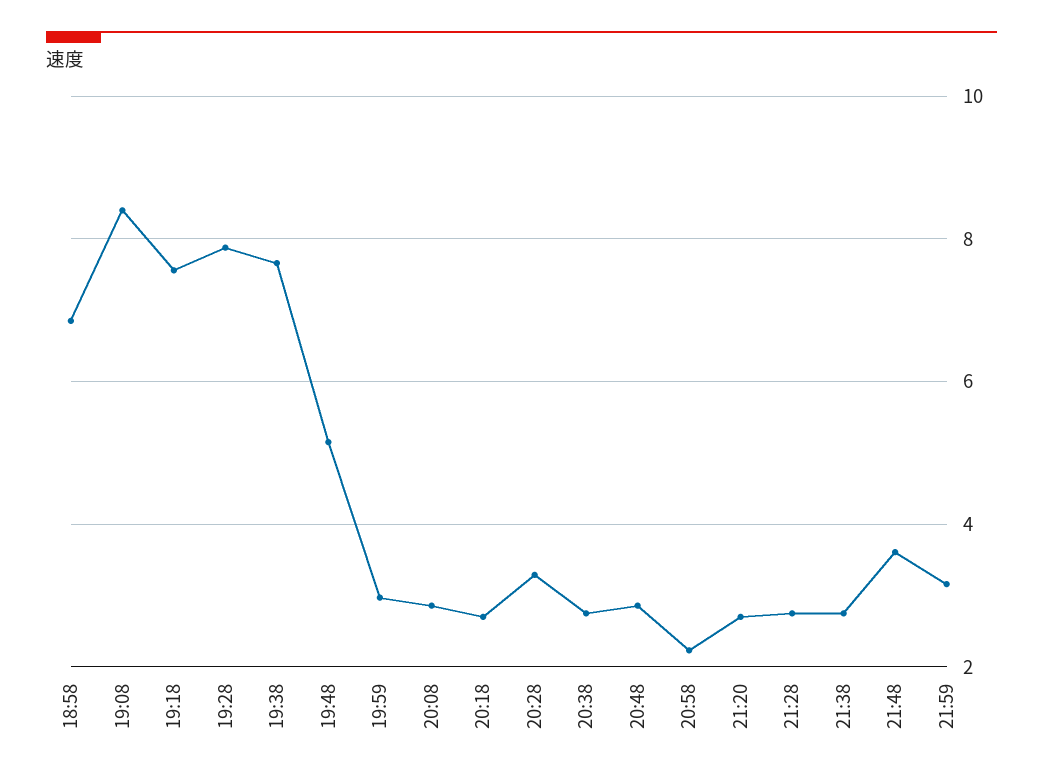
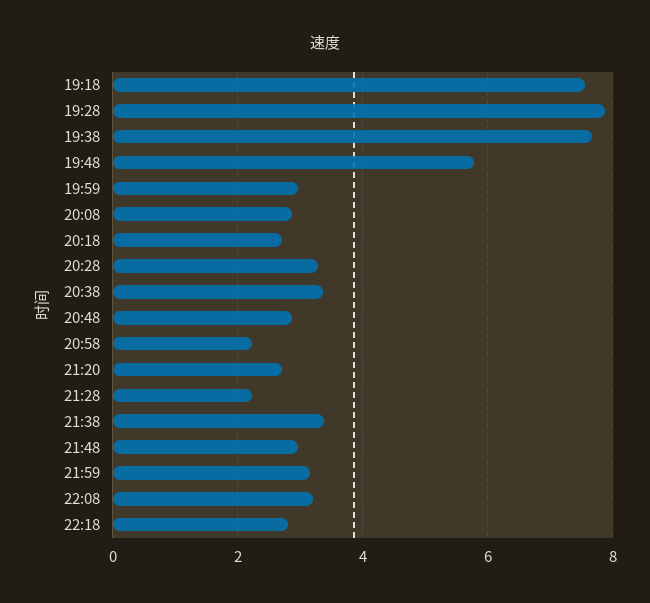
18:58: 6.8 -> none
19:08: 8.4 -> none
19:48: 5.2 -> 5.8
20:38: 2.8 -> 3.4
21:28: 2.8 -> 2.2
21:38: 2.8 -> 3.4
21:48: 3.6 -> 3
22:08: none -> 3.2
22:18: none -> 2.8

